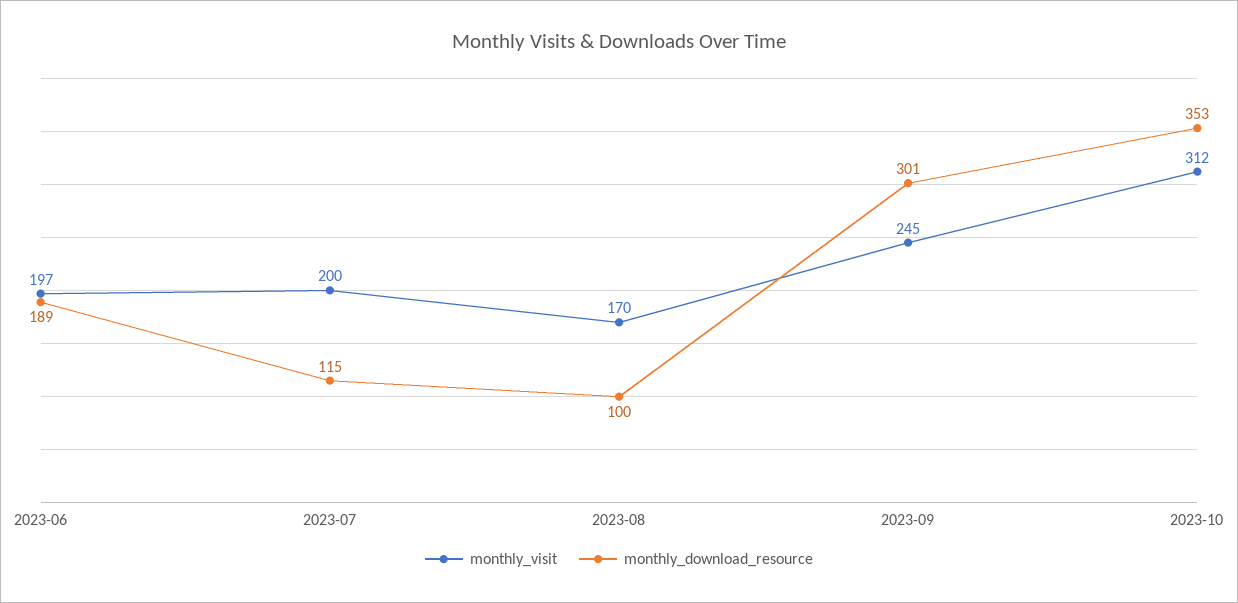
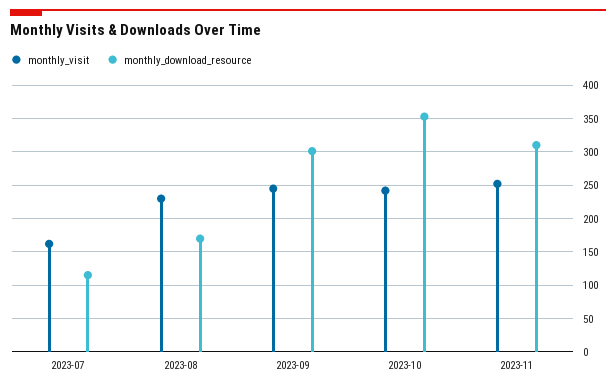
monthly_visit, 2023-06: 197 -> none
monthly_download_resource, 2023-06: 189 -> none
monthly_visit, 2023-07: 200 -> 160
monthly_visit, 2023-08: 170 -> 230
monthly_download_resource, 2023-08: 100 -> 170
monthly_visit, 2023-10: 312 -> 240
monthly_visit, 2023-11: none -> 250
monthly_download_resource, 2023-11: none -> 310

